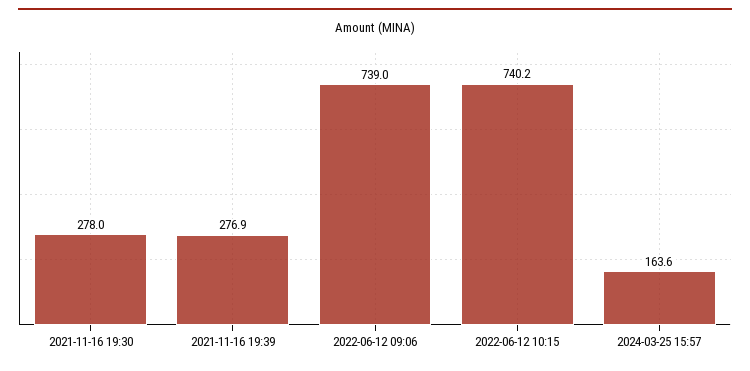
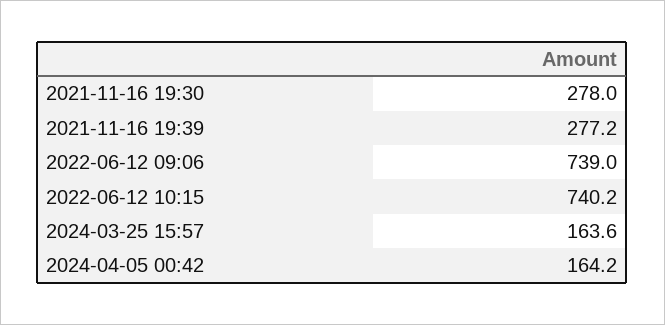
2021-11-16 19:39: 276.9 -> 277.2
2024-04-05 00:42: none -> 164.2

